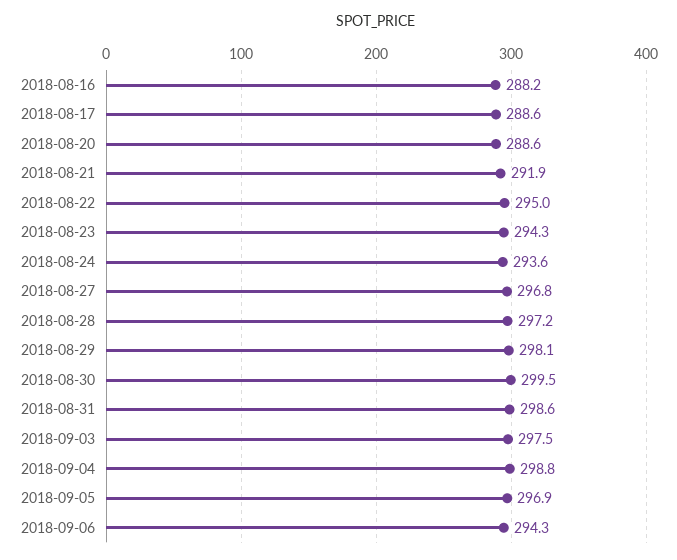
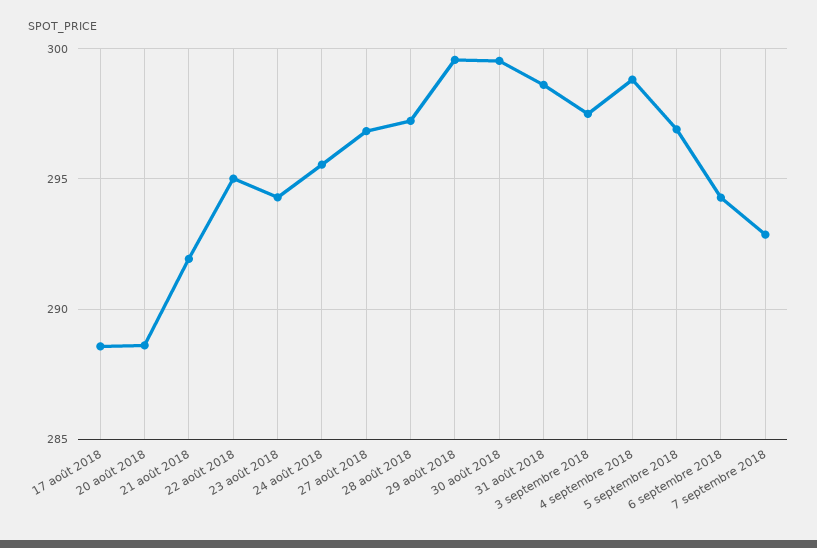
2018-08-16: 288.2 -> none
2018-08-24: 293.6 -> 295.5
2018-08-29: 298.1 -> 299.5
7 septembre 2018: none -> 293

